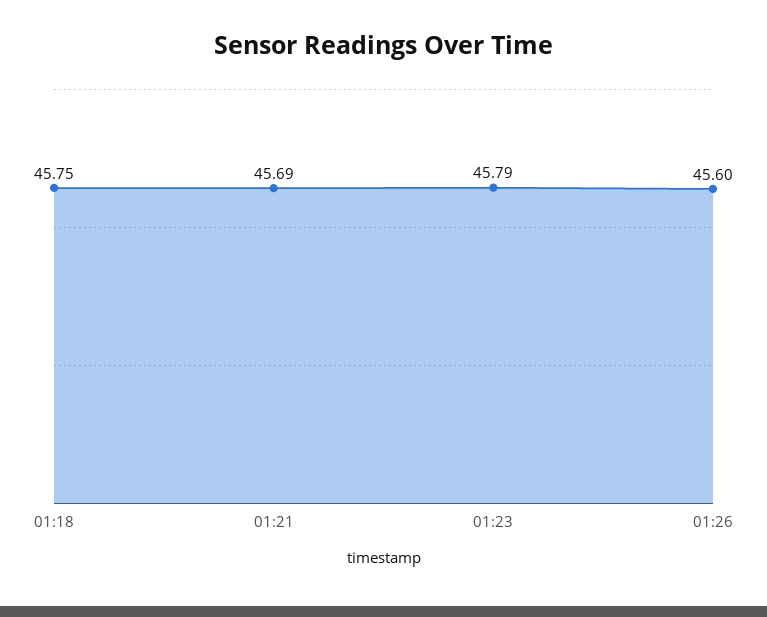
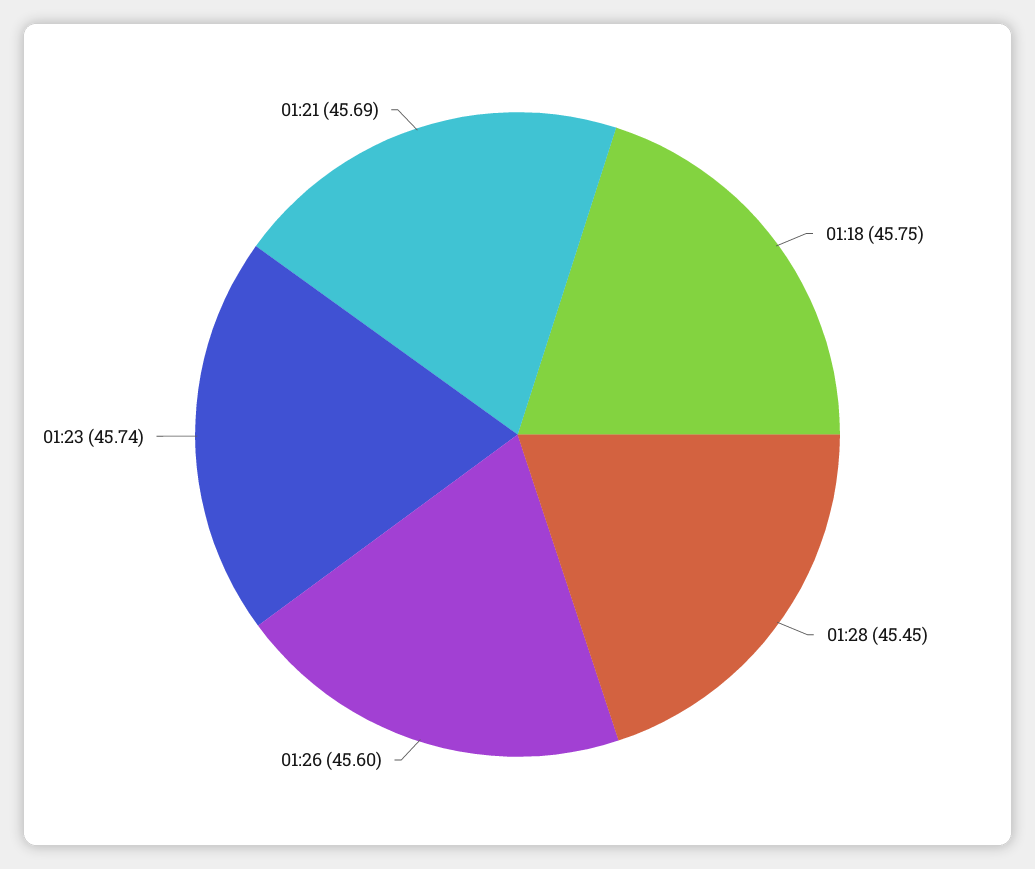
01:23: 45.79 -> 45.74
01:28: none -> 45.45

